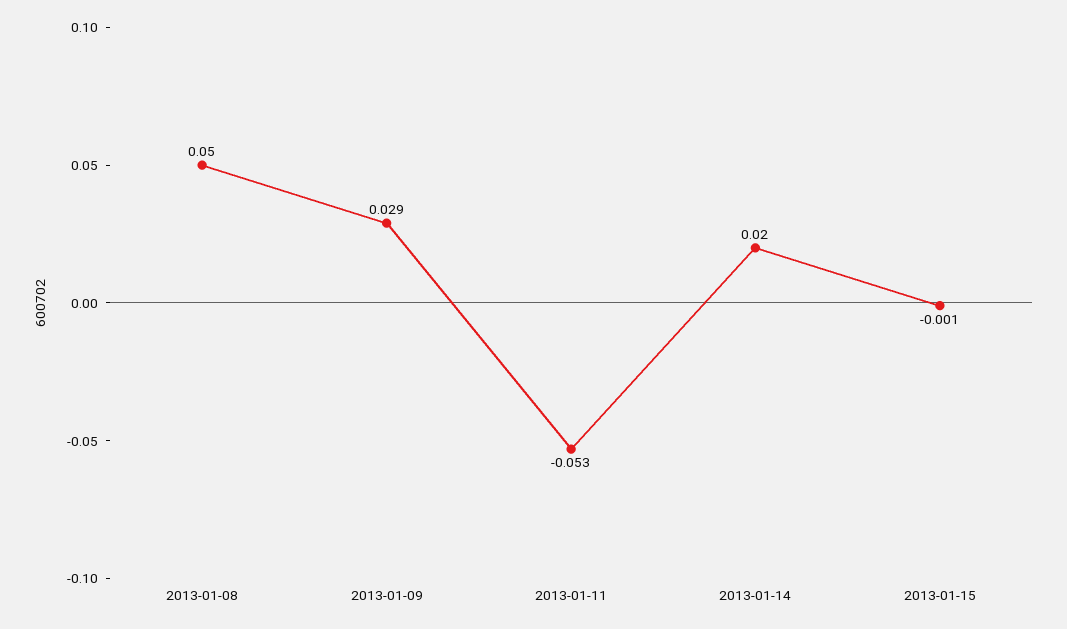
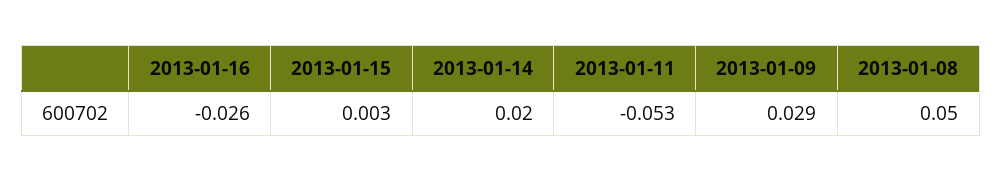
2013-01-15: -0.001 -> 0.003
2013-01-16: none -> -0.026

